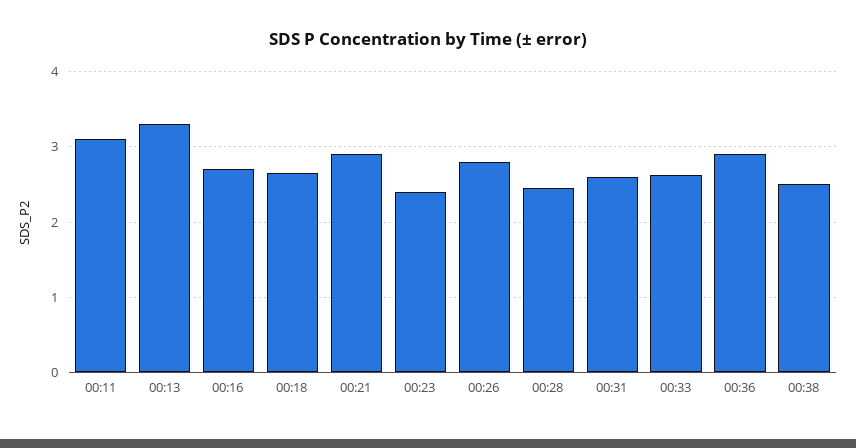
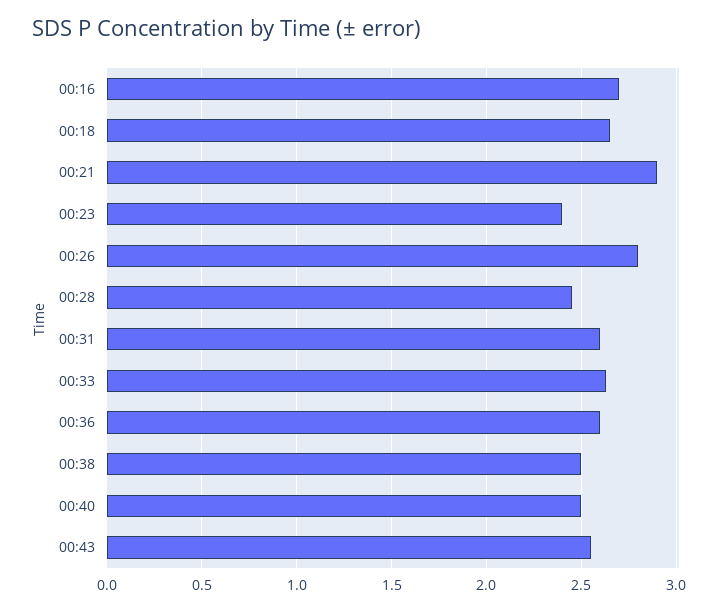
00:11: 3.1 -> none
00:13: 3.3 -> none
00:36: 2.9 -> 2.6
00:40: none -> 2.5
00:43: none -> 2.55

